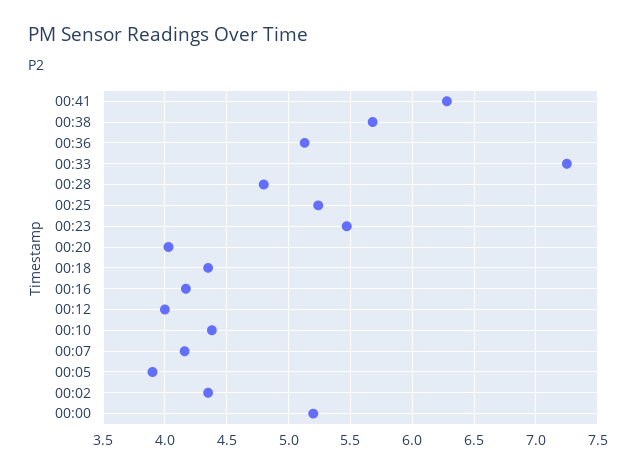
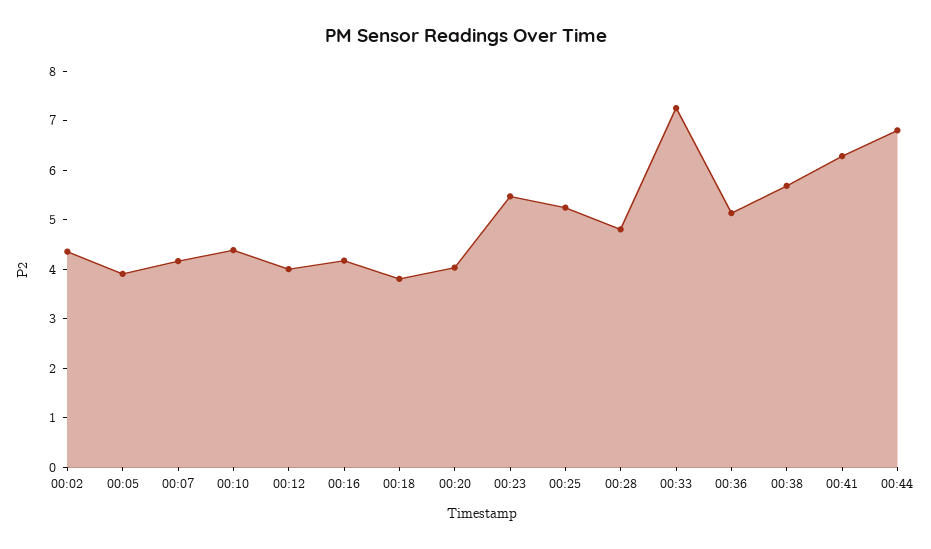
00:18: 4.35 -> 3.8
00:00: 5.2 -> none
00:44: none -> 6.8

